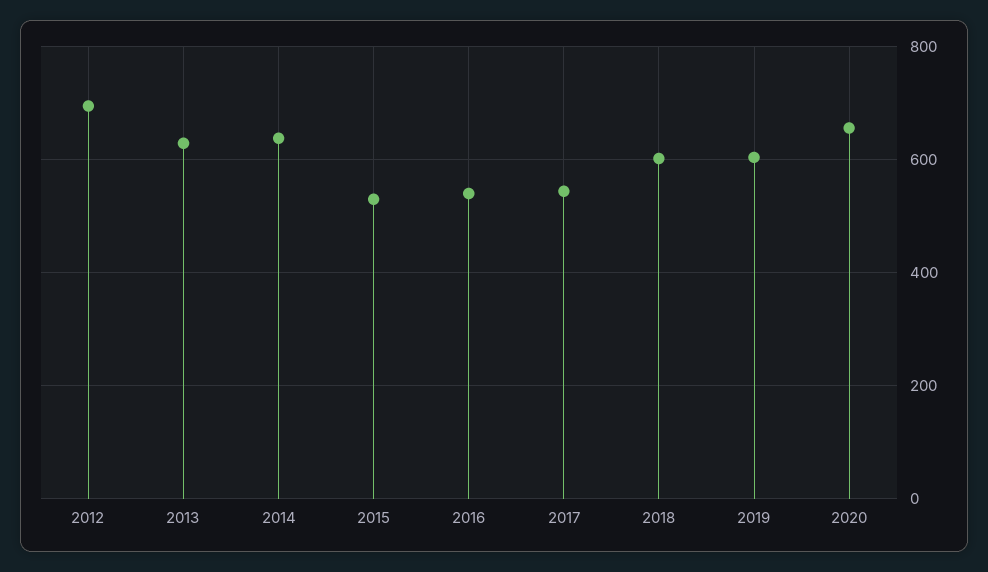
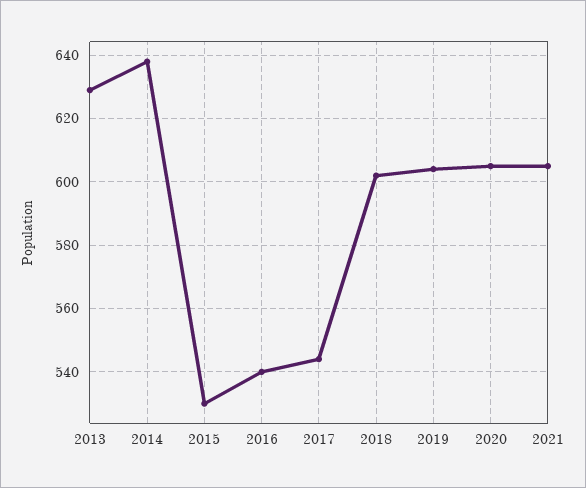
2012: 700 -> none
2020: 660 -> 605
2021: none -> 605

